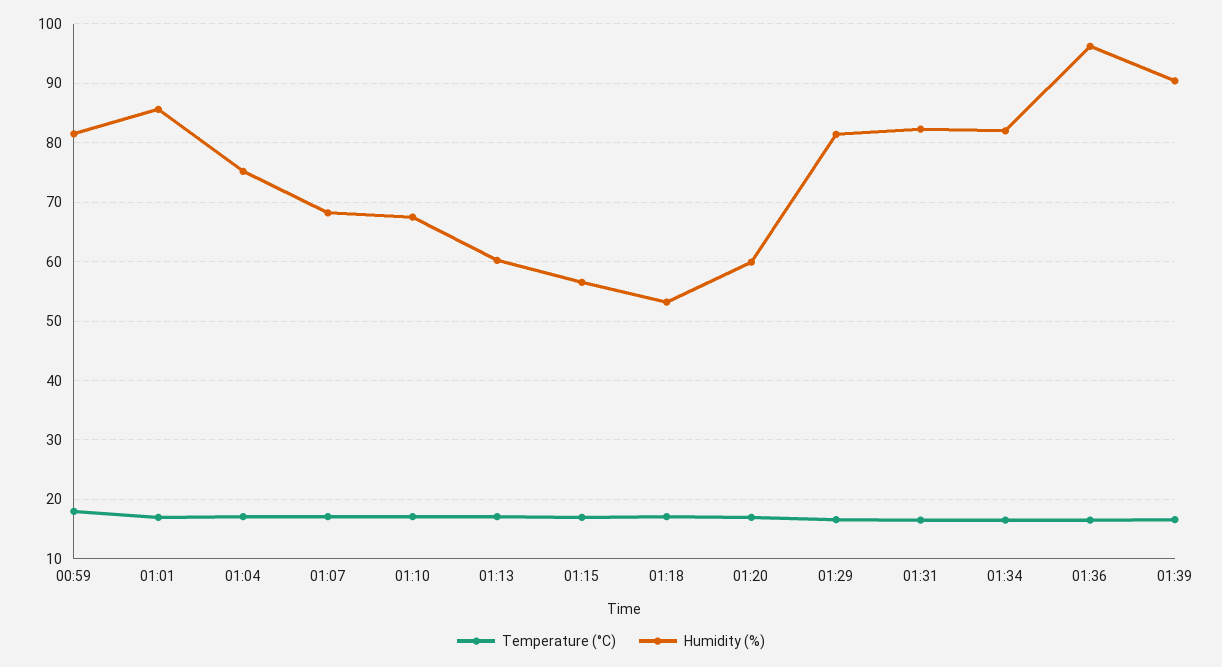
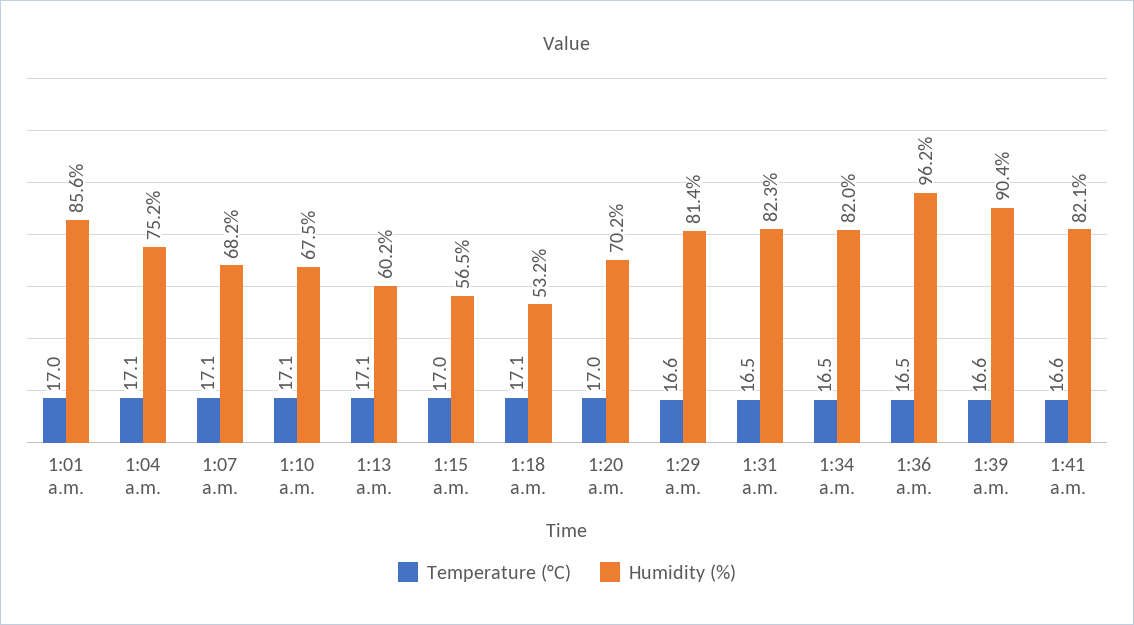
Temperature (°C), 00:59: 18 -> none
Humidity (%), 00:59: 82 -> none
Humidity (%), 01:20: 60 -> 70.2
Temperature (°C), 1:41 a.m.: none -> 16.6
Humidity (%), 1:41 a.m.: none -> 82.1

